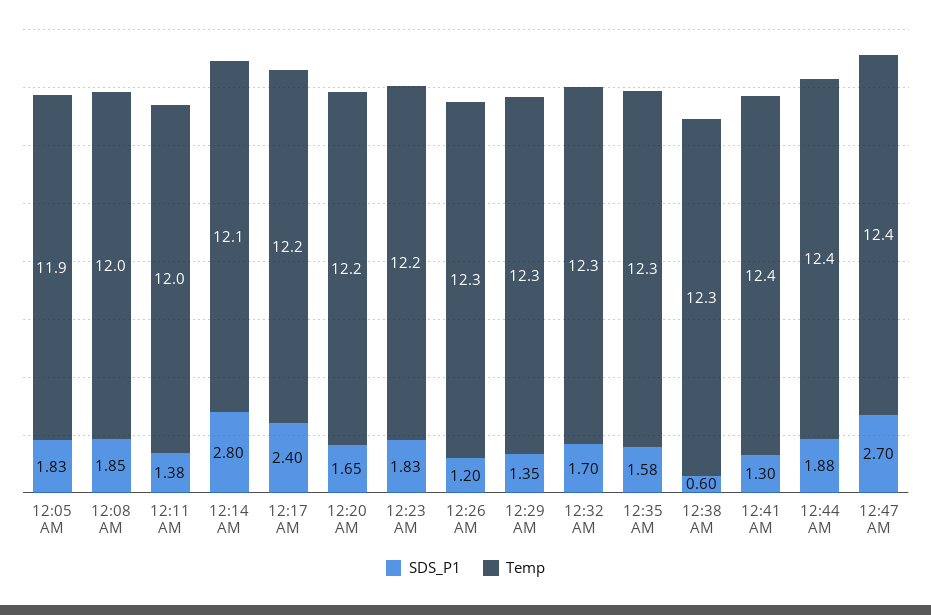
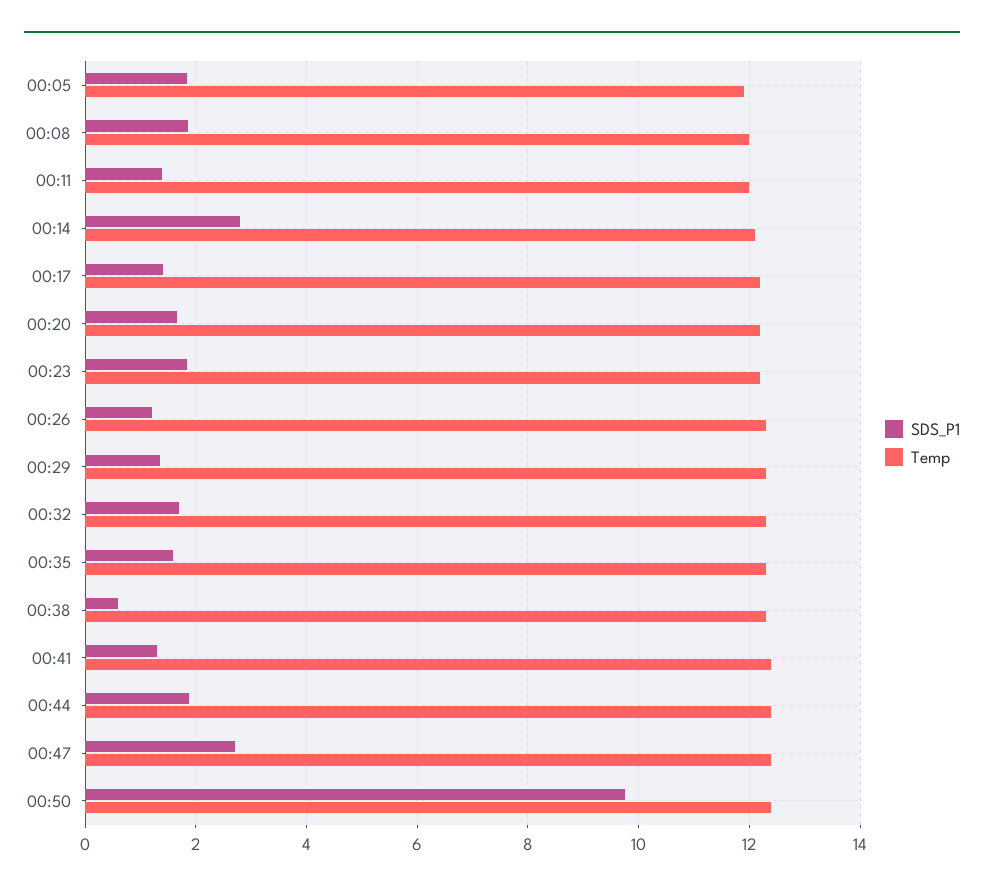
SDS_P1, 12:17 AM: 2.4 -> 1.4
SDS_P1, 00:50: none -> 9.8
Temp, 00:50: none -> 12.4

